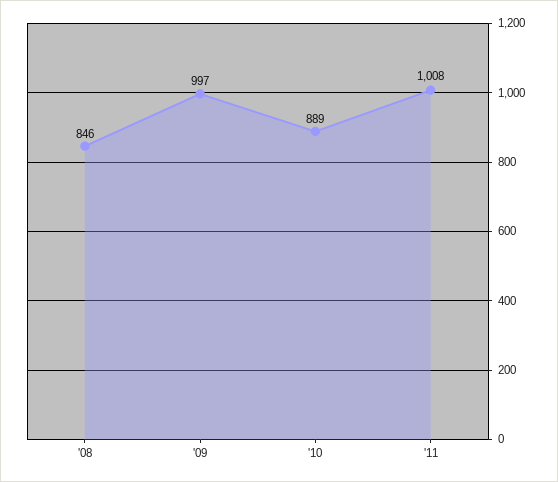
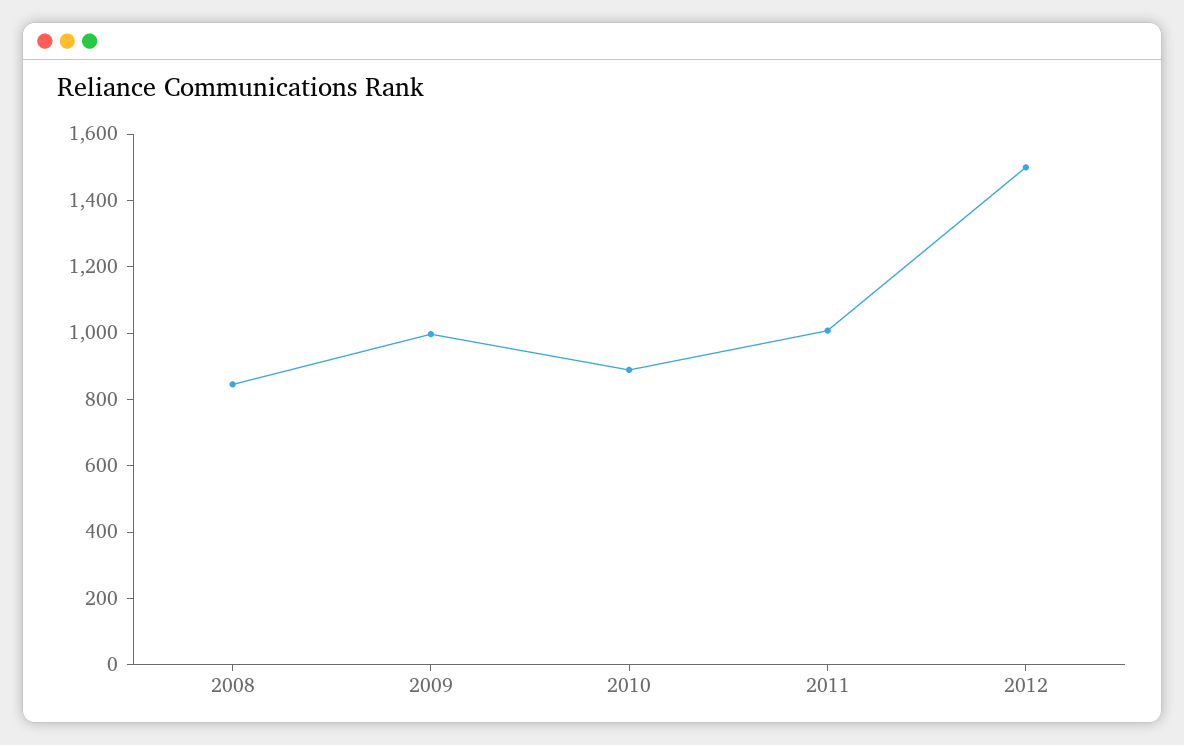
2012: none -> 1500

